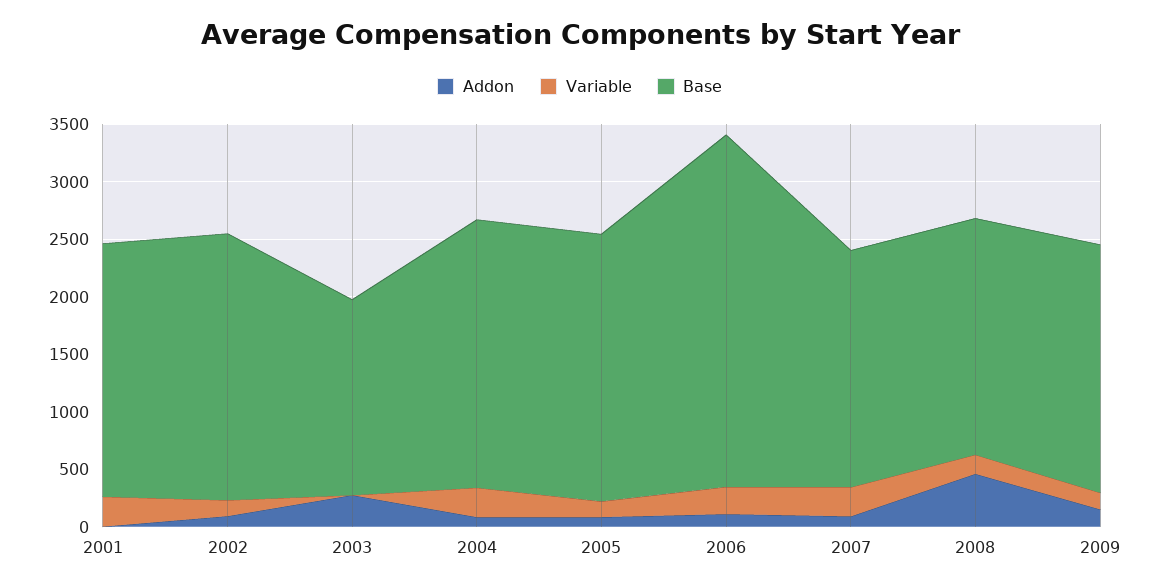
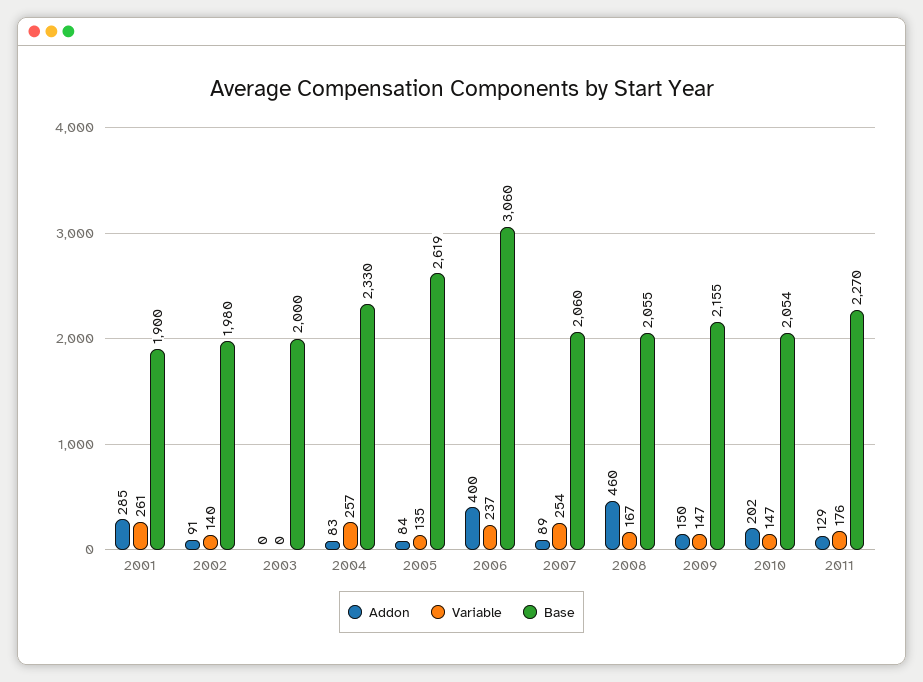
Addon, 2001: 0 -> 285
Base, 2001: 2200 -> 1900
Base, 2002: 2300 -> 1980
Addon, 2003: 300 -> 0
Base, 2003: 1700 -> 2000
Base, 2005: 2300 -> 2619
Addon, 2006: 100 -> 400
Addon, 2010: none -> 202
Variable, 2010: none -> 147
Base, 2010: none -> 2054
Addon, 2011: none -> 129
Variable, 2011: none -> 176
Base, 2011: none -> 2270

